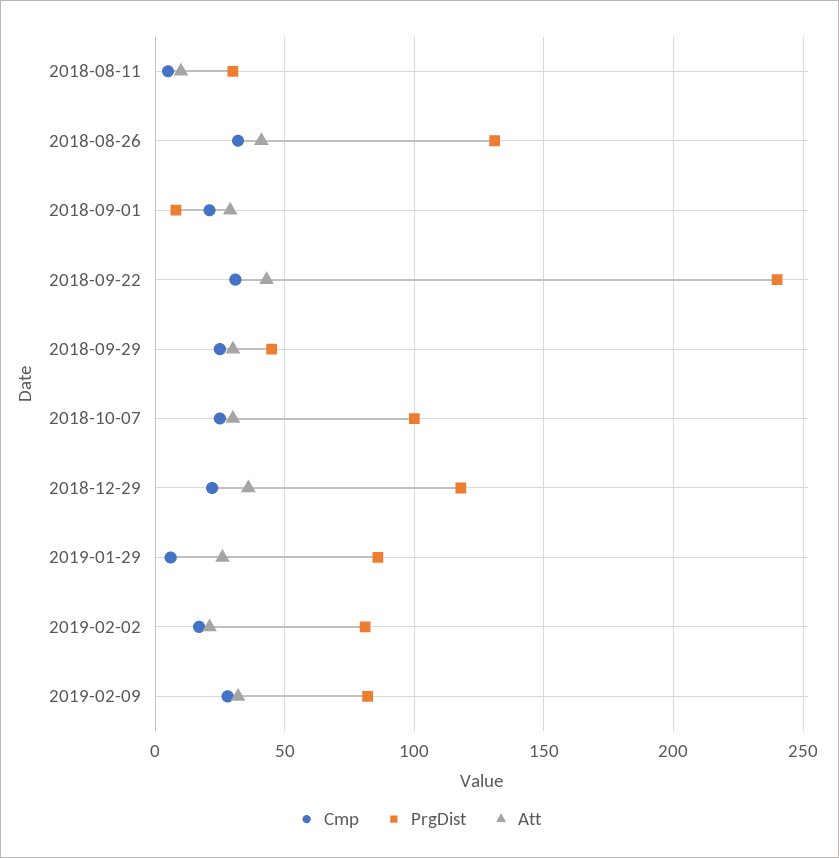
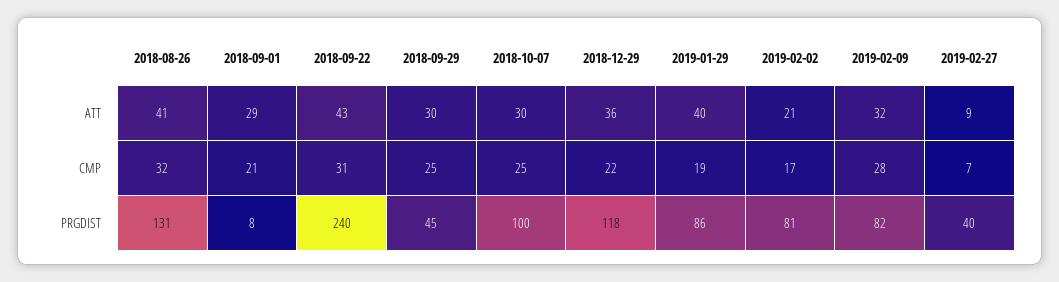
Cmp, 2018-08-11: 5 -> none
PrgDist, 2018-08-11: 30 -> none
Att, 2018-08-11: 10 -> none
Cmp, 2019-01-29: 5 -> 19
Att, 2019-01-29: 25 -> 40
Att, 2019-02-27: none -> 9
Cmp, 2019-02-27: none -> 7
PrgDist, 2019-02-27: none -> 40

